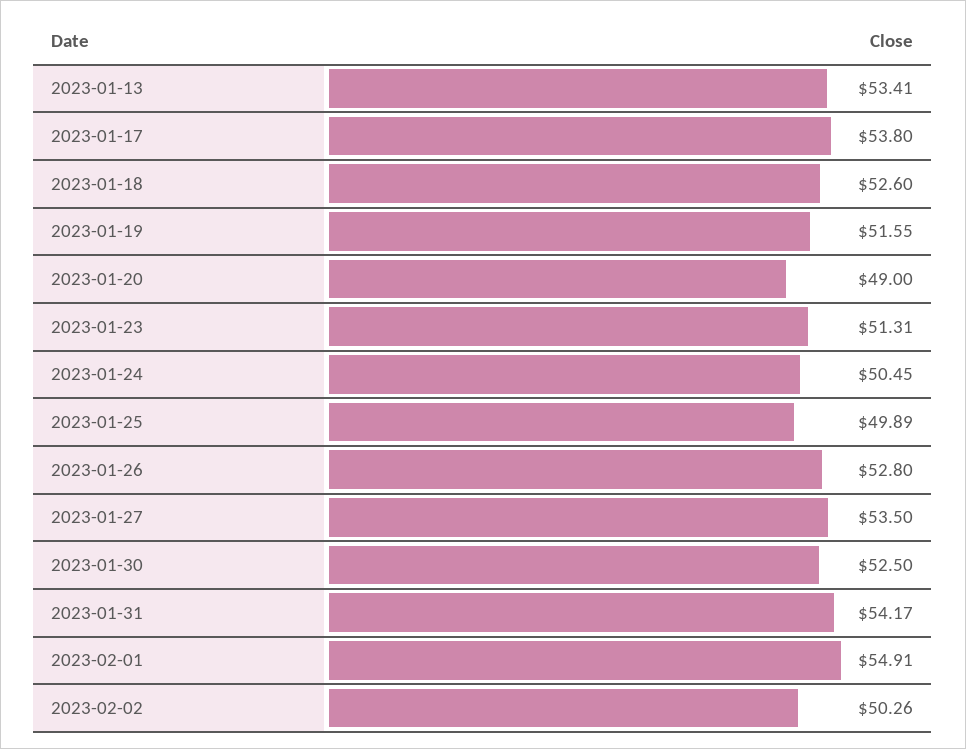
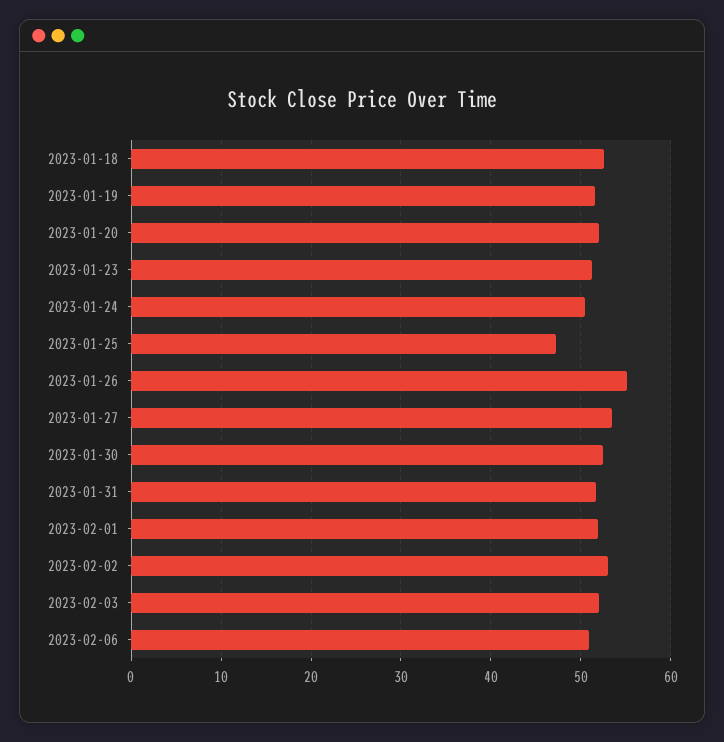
2023-01-13: 53.41 -> none
2023-01-17: 53.8 -> none
2023-01-20: 49 -> 52
2023-01-25: 49.89 -> 47
2023-01-26: 52.8 -> 55
2023-01-31: 54.17 -> 52
2023-02-01: 54.91 -> 52
2023-02-02: 50.26 -> 53
2023-02-03: none -> 52
2023-02-06: none -> 51

